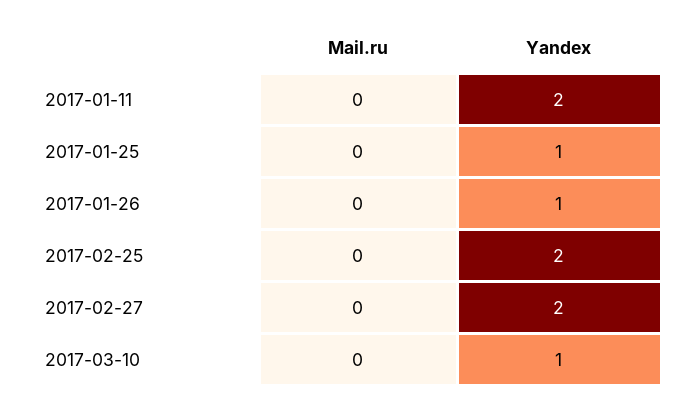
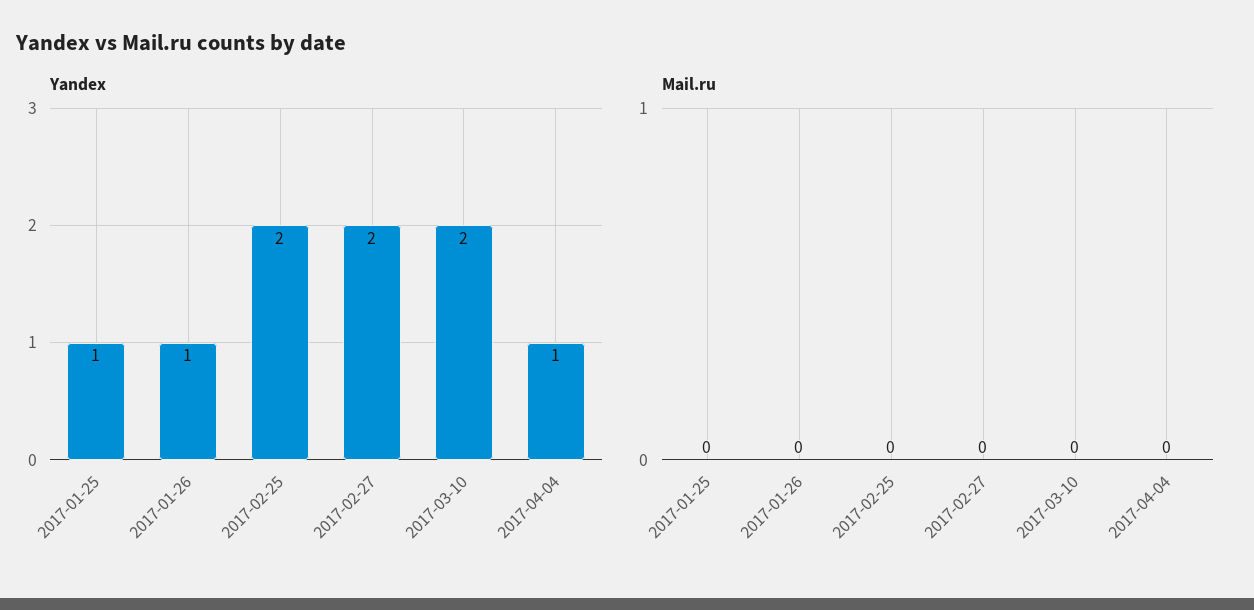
Mail.ru, 2017-01-11: 0 -> none
Yandex, 2017-01-11: 2 -> none
Yandex, 2017-03-10: 1 -> 2
Yandex, 2017-04-04: none -> 1
Mail.ru, 2017-04-04: none -> 0

